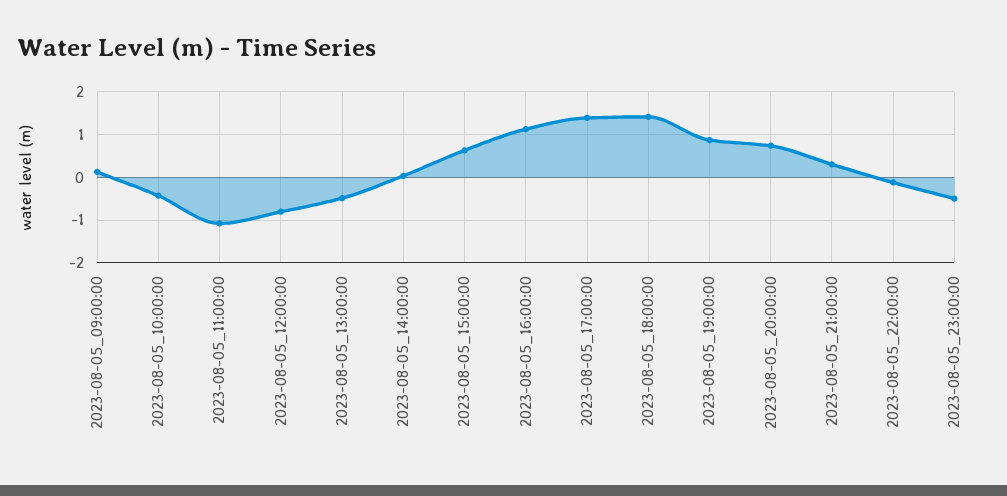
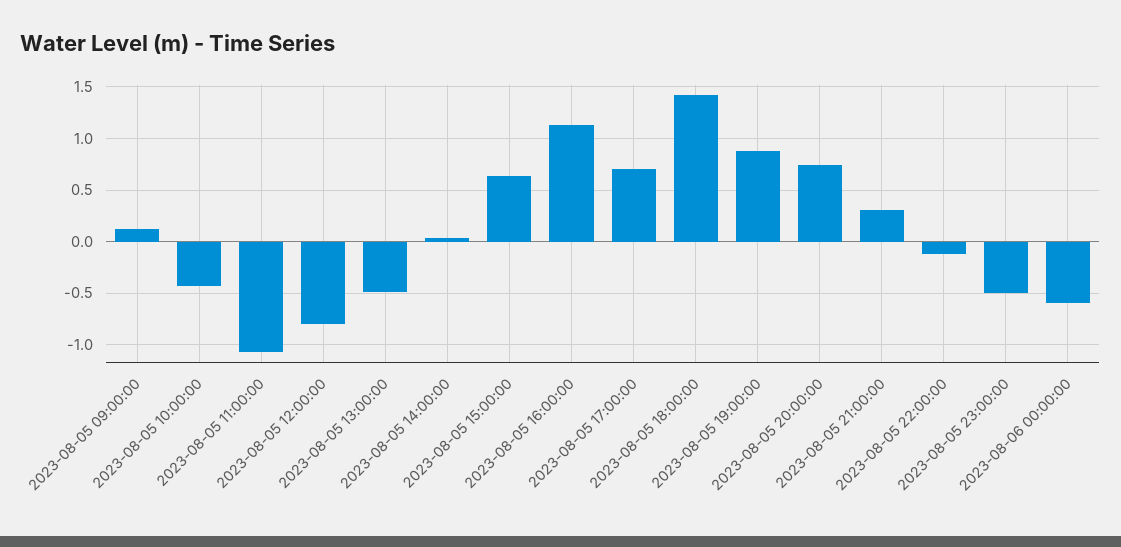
2023-08-05_17:00:00: 1.4 -> 0.7
2023-08-06 00:00:00: none -> -0.6

